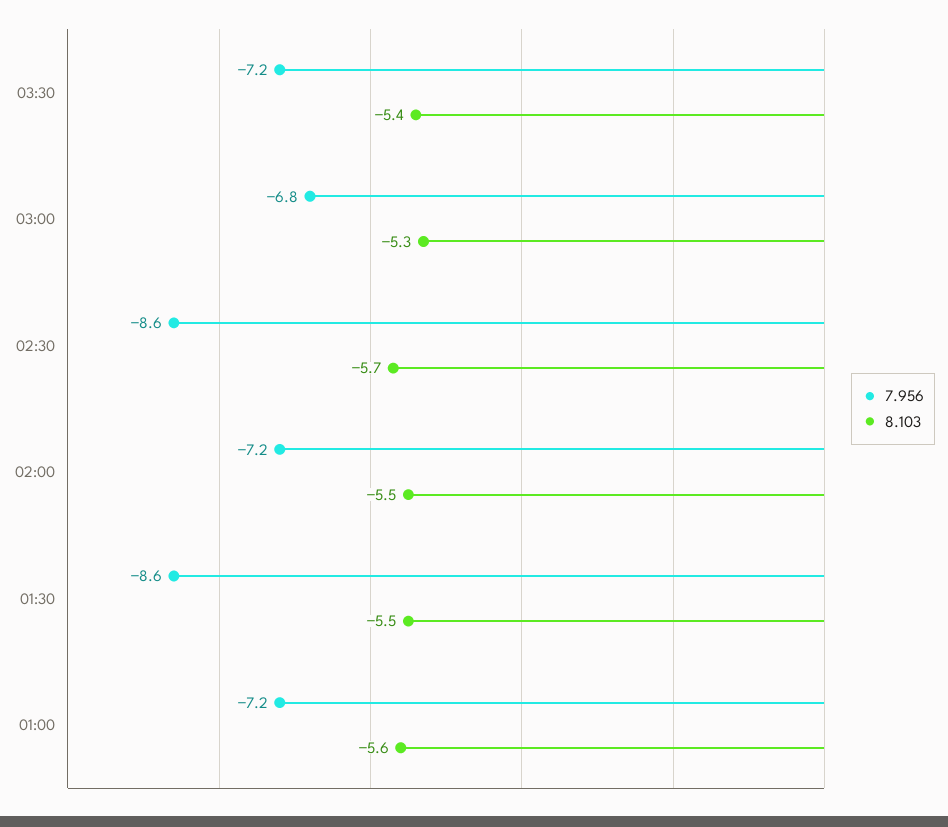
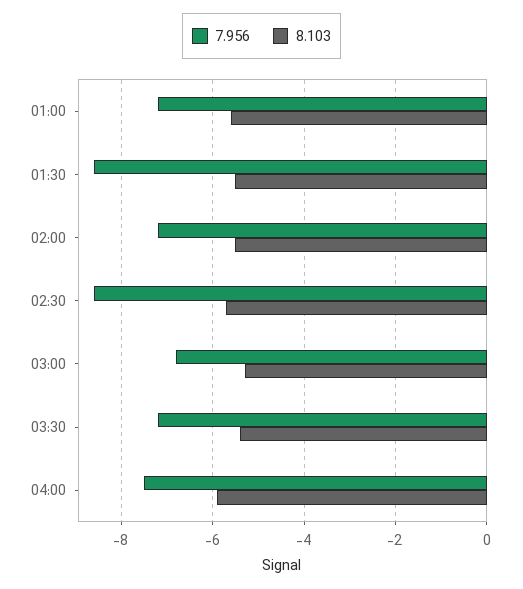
7.956, 04:00: none -> -7.5
8.103, 04:00: none -> -6

